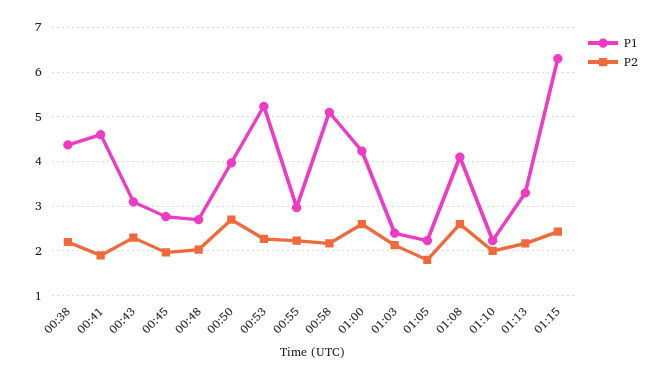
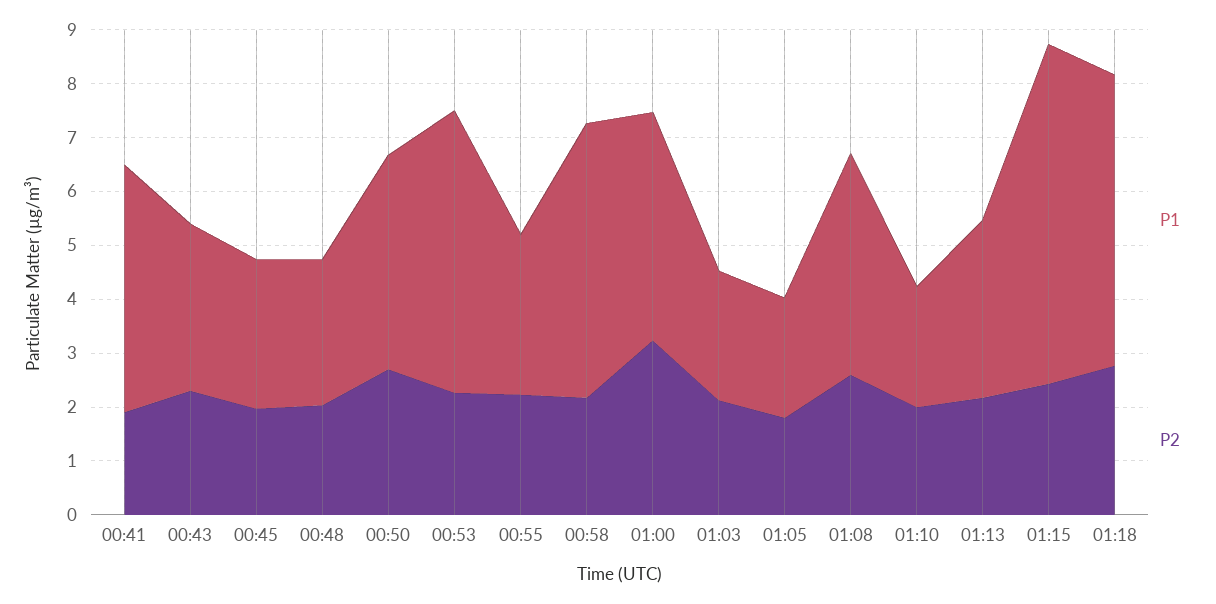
P1, 00:38: 4.4 -> none
P2, 00:38: 2.2 -> none
P2, 01:00: 2.6 -> 3.2
P1, 01:18: none -> 5.4
P2, 01:18: none -> 2.8

